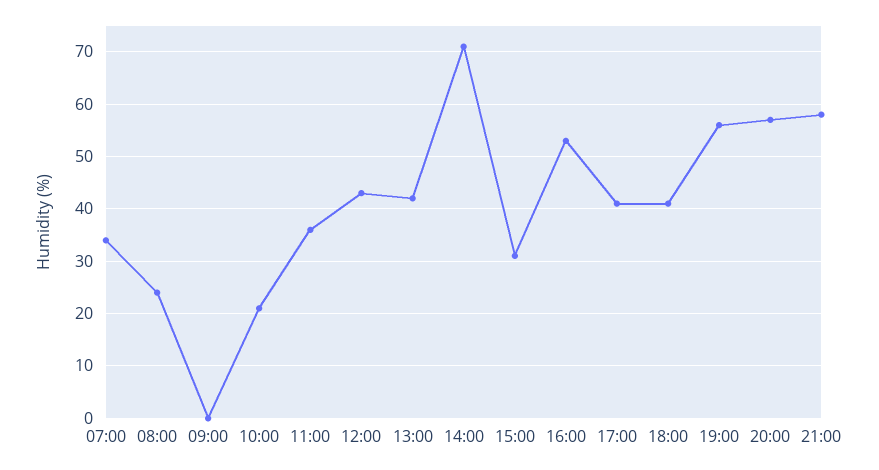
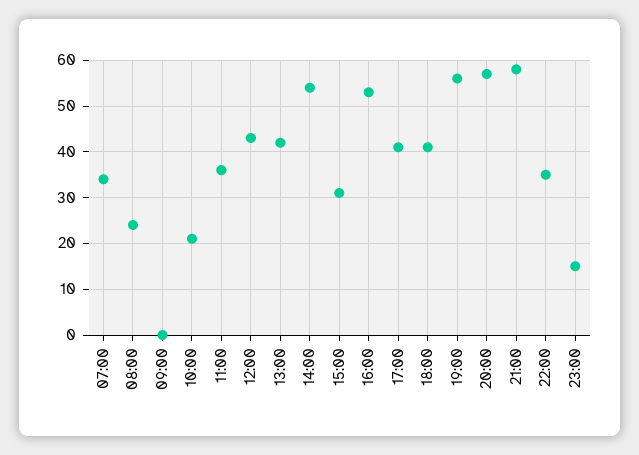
14:00: 70 -> 55
22:00: none -> 35
23:00: none -> 15

